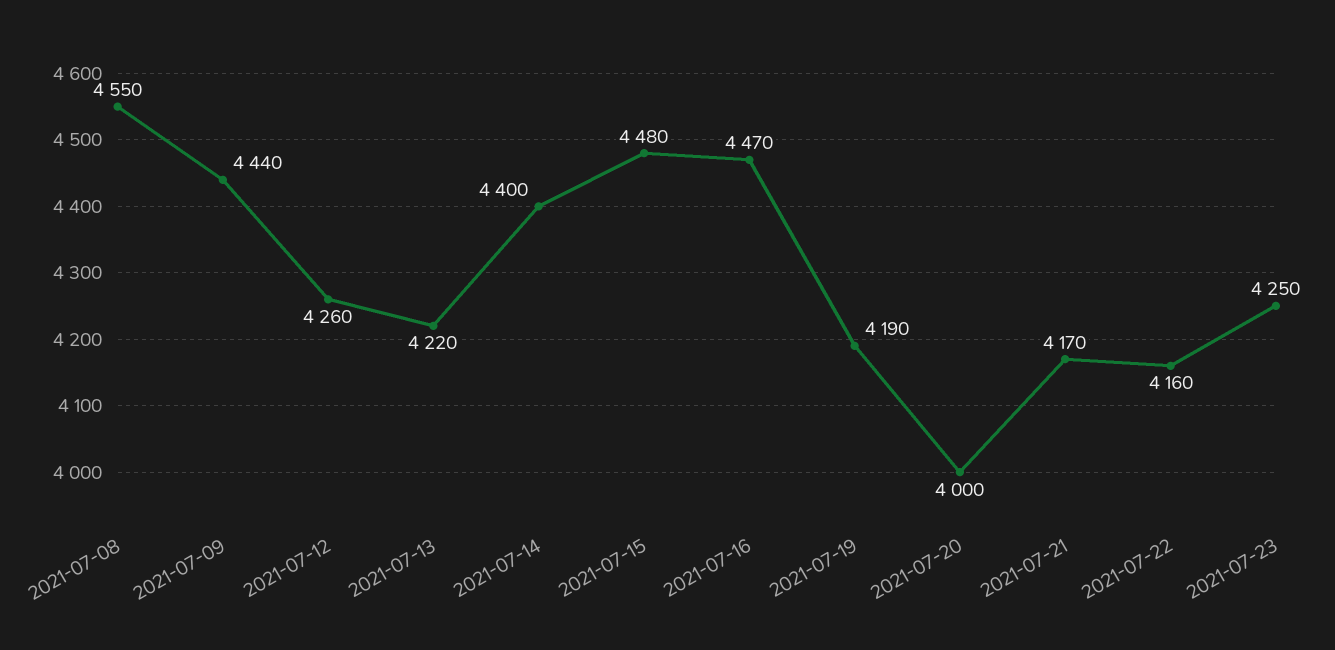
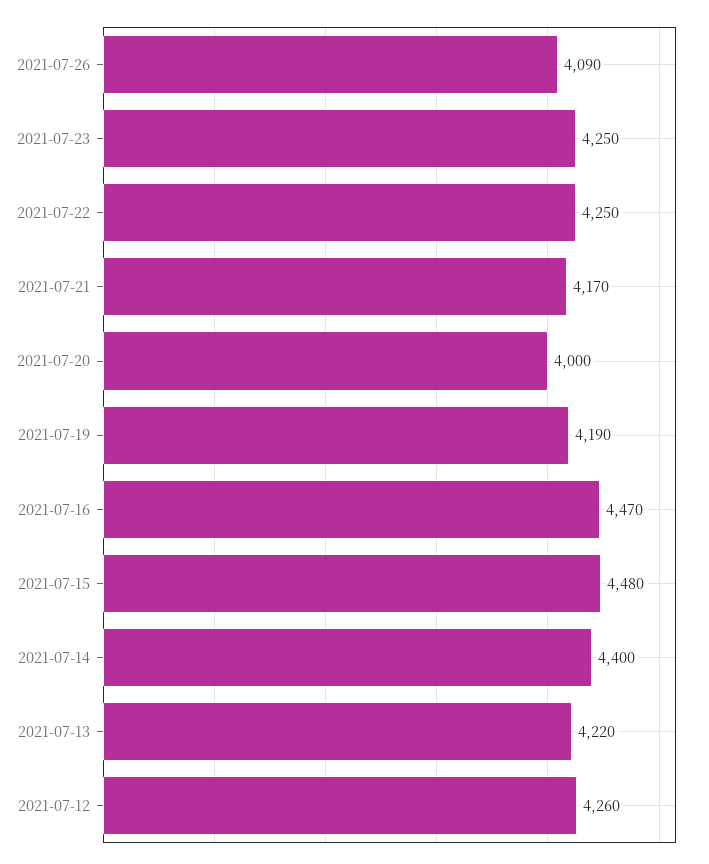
2021-07-08: 4550 -> none
2021-07-09: 4440 -> none
2021-07-22: 4160 -> 4250
2021-07-26: none -> 4090

